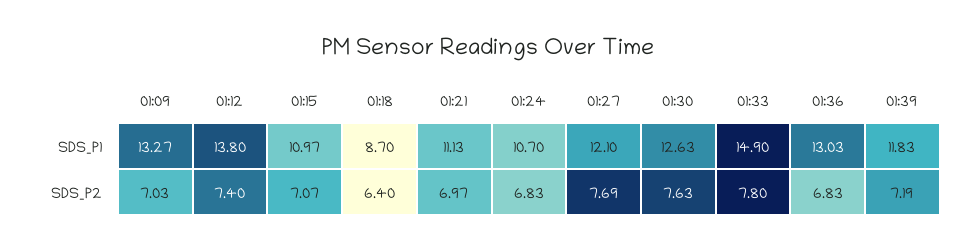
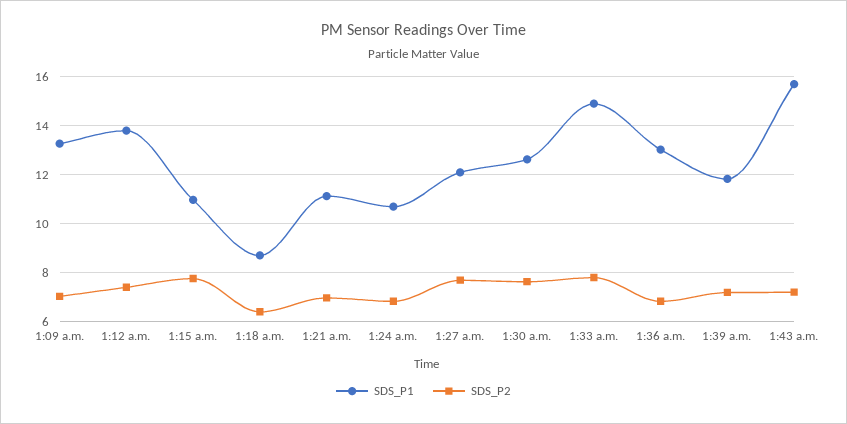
SDS_P2, 01:15: 7.07 -> 7.75
SDS_P1, 1:43 a.m.: none -> 15.75
SDS_P2, 1:43 a.m.: none -> 7.25

